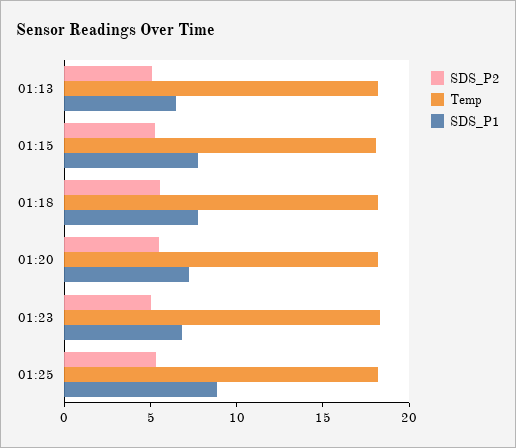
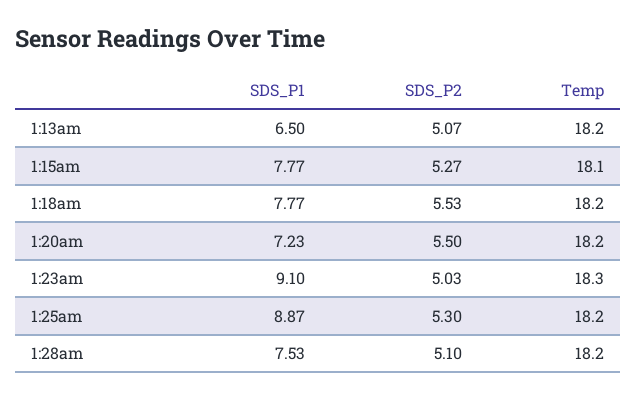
SDS_P1, 01:23: 7 -> 9.1
SDS_P1, 1:28am: none -> 7.53
SDS_P2, 1:28am: none -> 5.1
Temp, 1:28am: none -> 18.2

